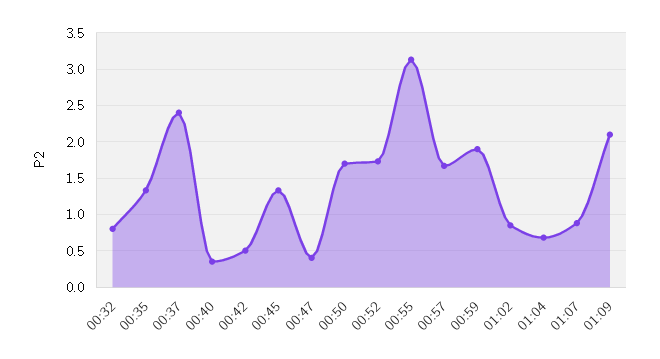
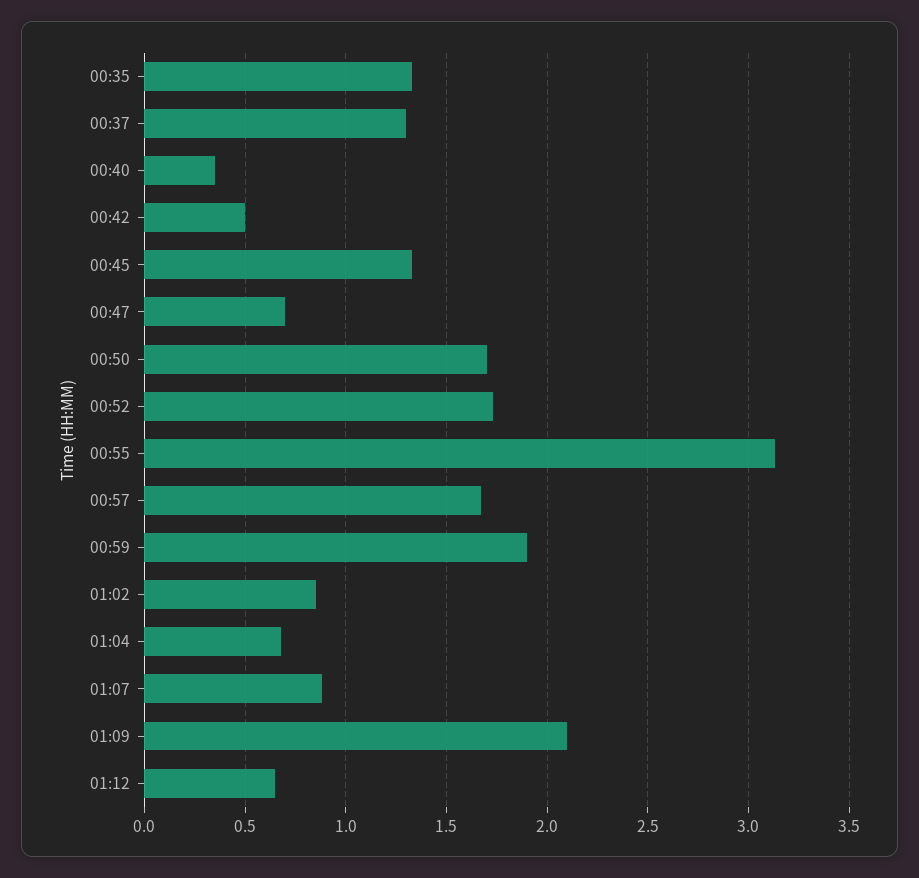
00:32: 0.8 -> none
00:37: 2.4 -> 1.3
00:47: 0.4 -> 0.7
01:12: none -> 0.65

